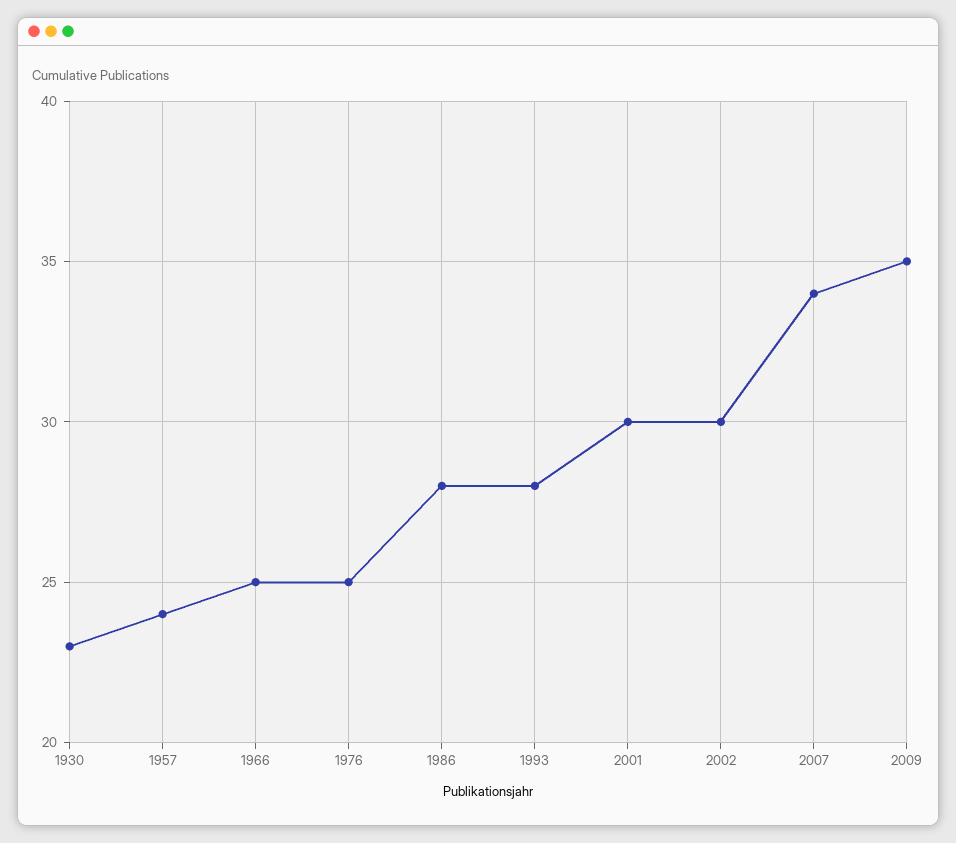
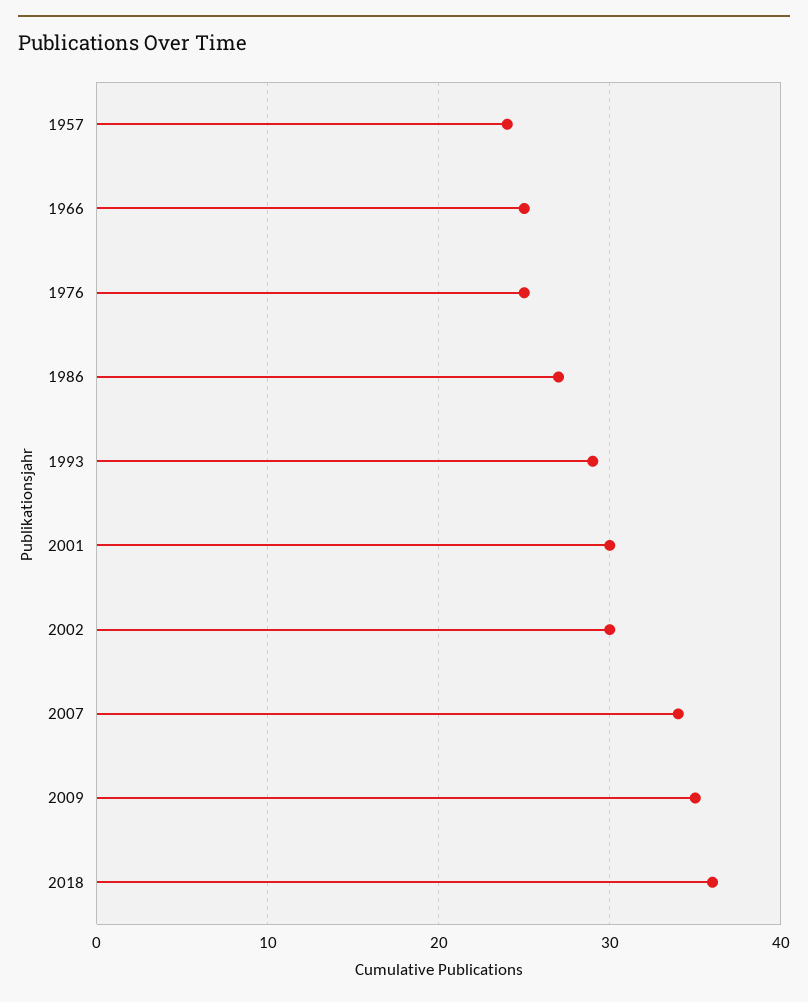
1930: 23 -> none
1986: 28 -> 27
1993: 28 -> 29
2018: none -> 36

